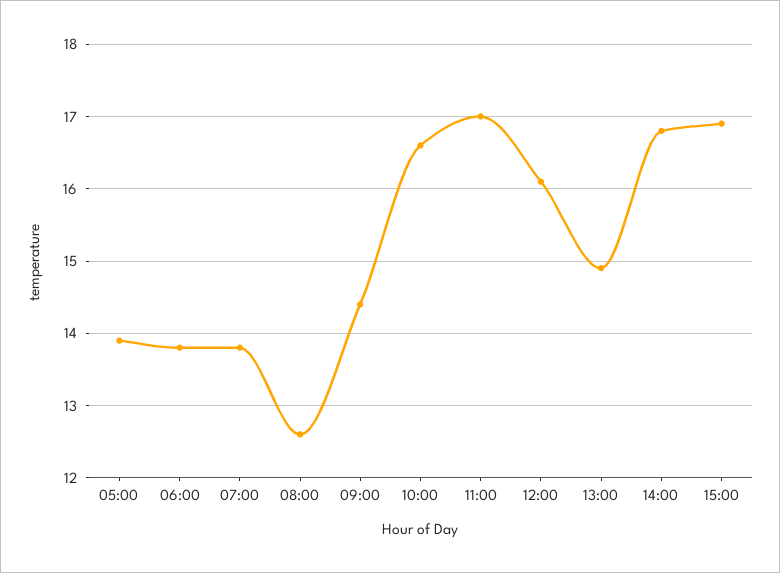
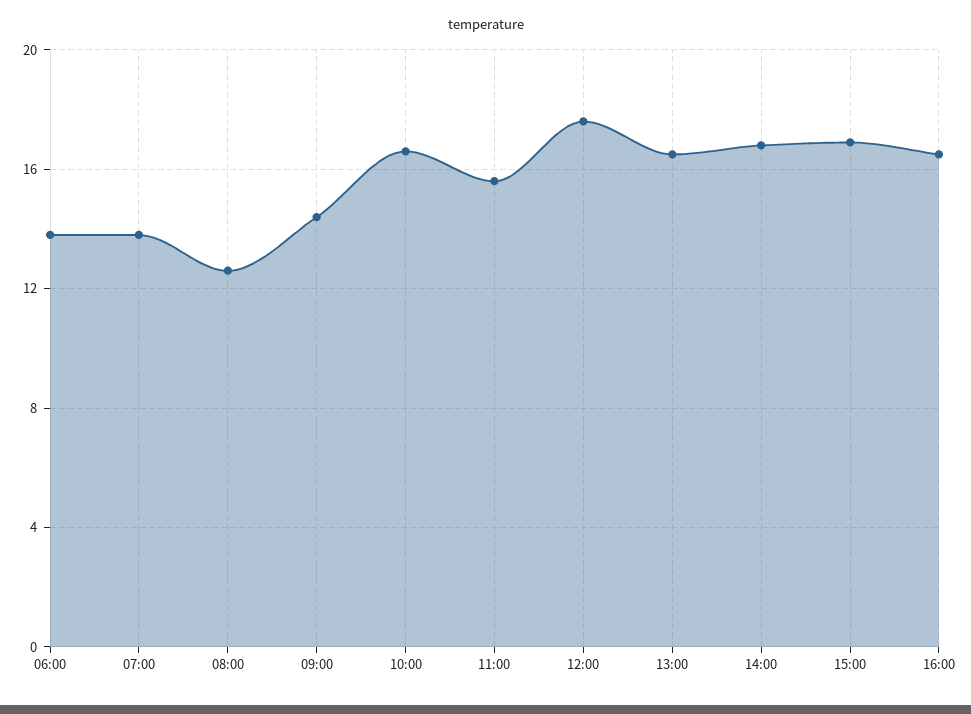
05:00: 13.9 -> none
11:00: 17 -> 15.5
12:00: 16.1 -> 17.5
13:00: 14.9 -> 16.5
16:00: none -> 16.5

